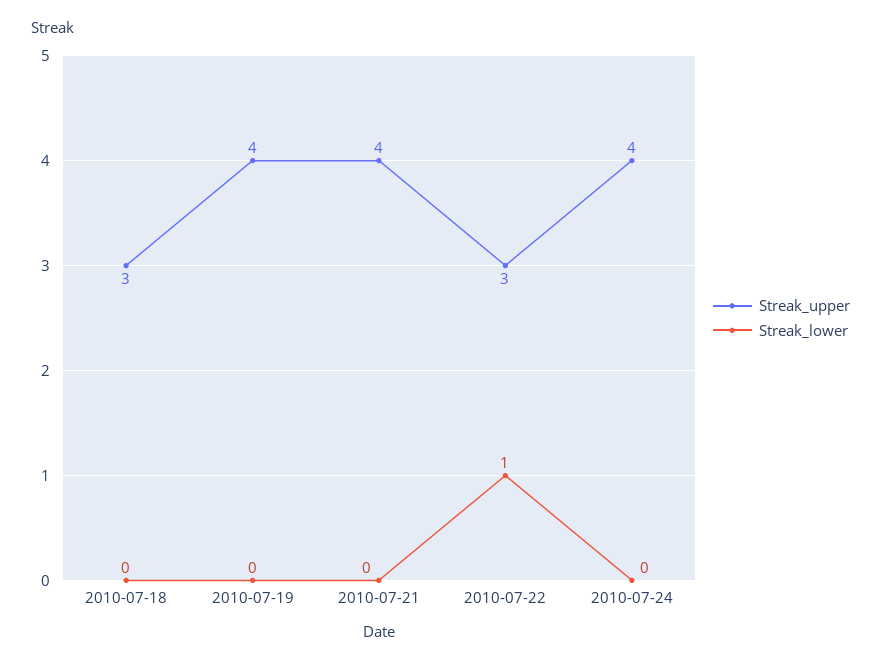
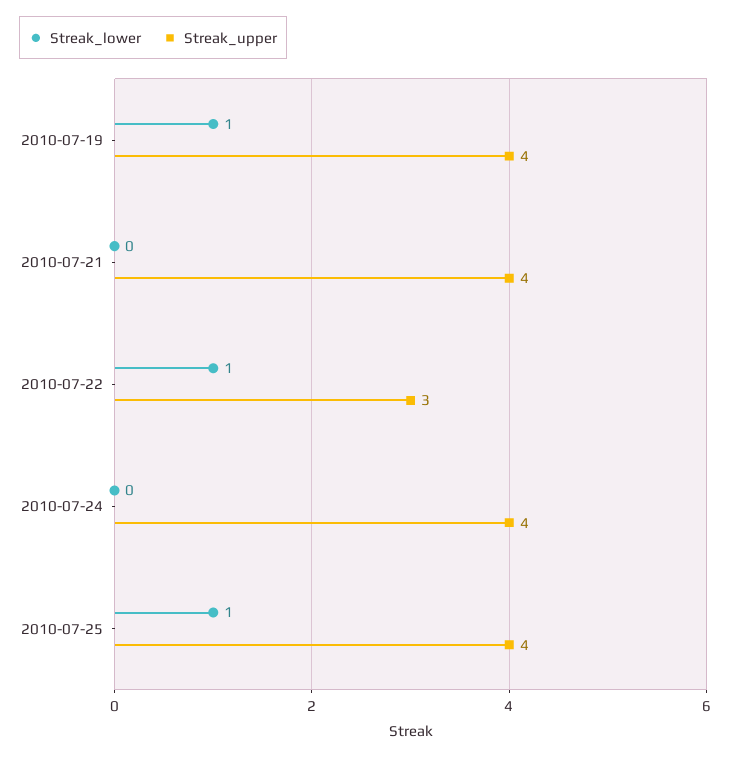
Streak_upper, 2010-07-18: 3 -> none
Streak_lower, 2010-07-18: 0 -> none
Streak_lower, 2010-07-19: 0 -> 1
Streak_lower, 2010-07-25: none -> 1
Streak_upper, 2010-07-25: none -> 4

